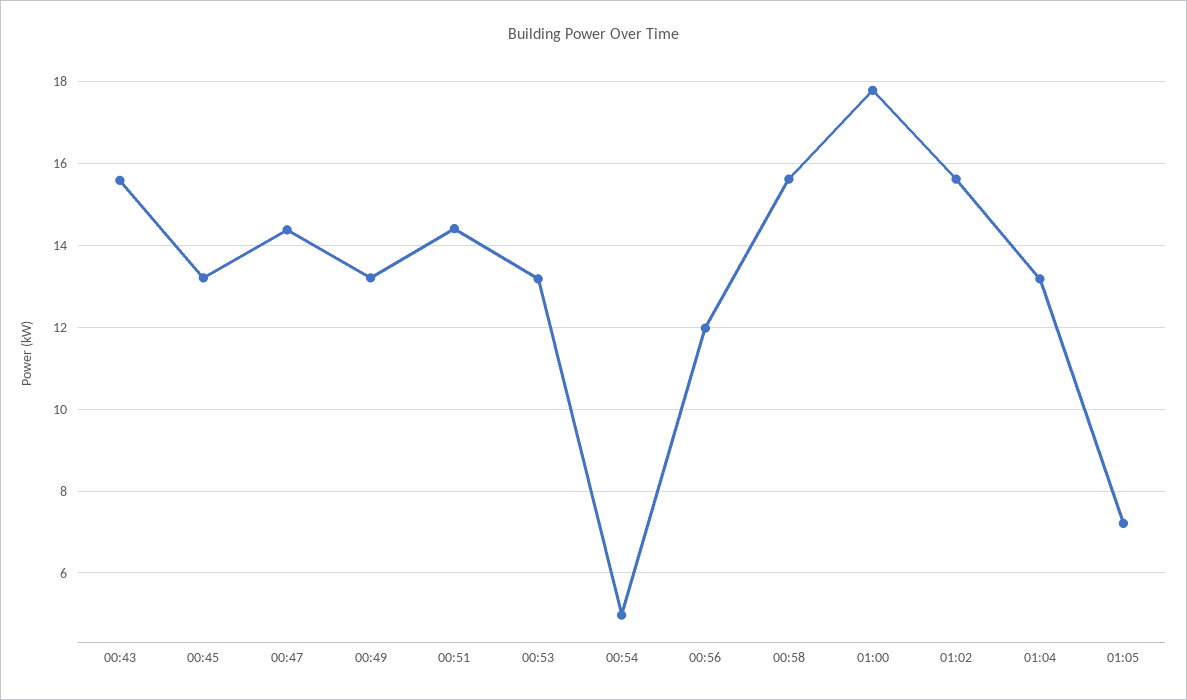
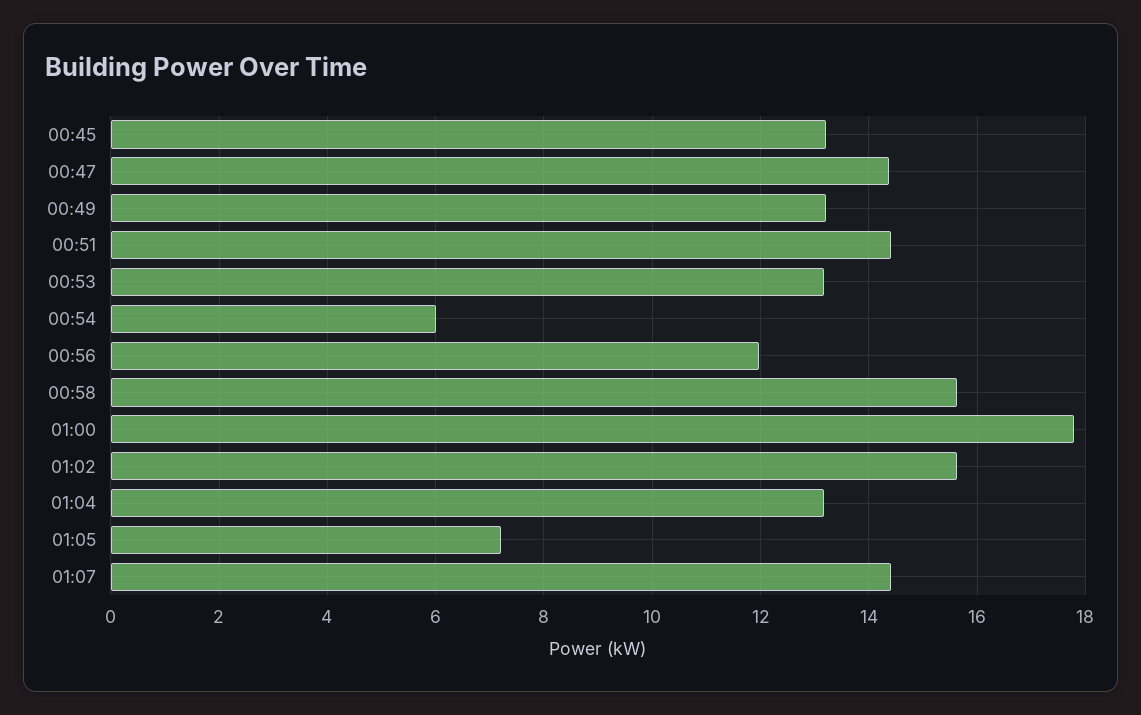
00:43: 15.6 -> none
00:54: 5 -> 6
01:07: none -> 14.4

